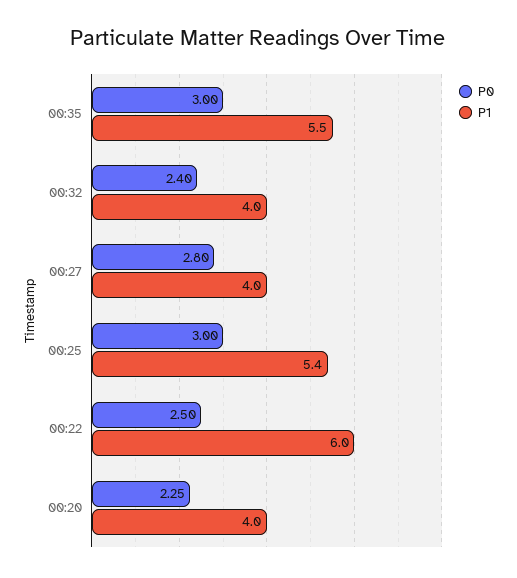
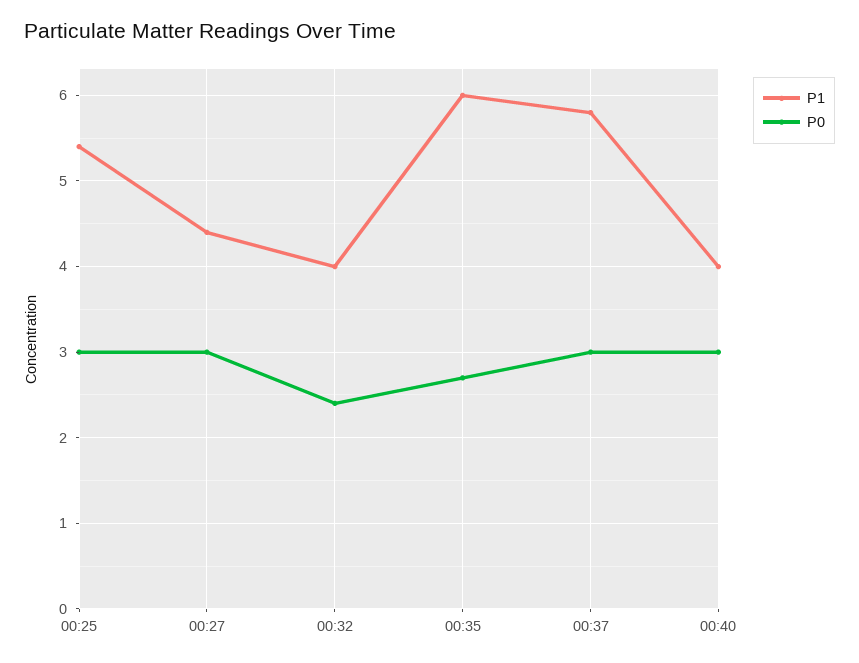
P0, 00:35: 3 -> 2.7
P1, 00:35: 5.5 -> 6
P0, 00:27: 2.8 -> 3
P1, 00:27: 4 -> 4.4
P0, 00:22: 2.5 -> none
P1, 00:22: 6 -> none
P0, 00:20: 2.25 -> none
P1, 00:20: 4 -> none
P1, 00:37: none -> 5.8
P0, 00:37: none -> 3
P1, 00:40: none -> 4
P0, 00:40: none -> 3

